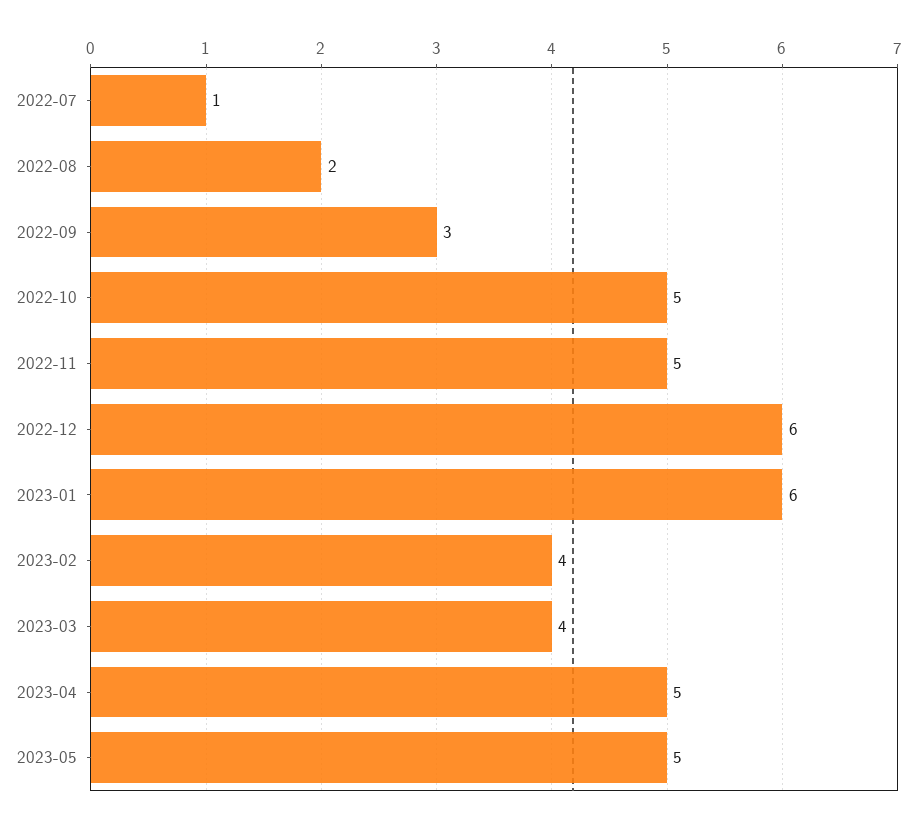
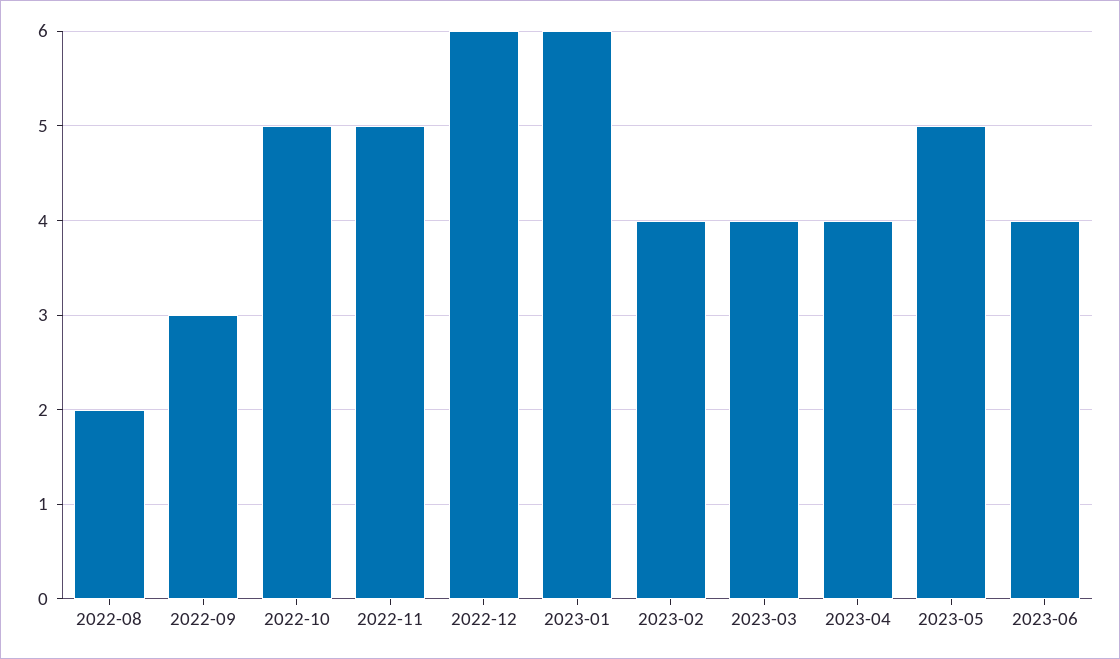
2022-07: 1 -> none
2023-04: 5 -> 4
2023-06: none -> 4

